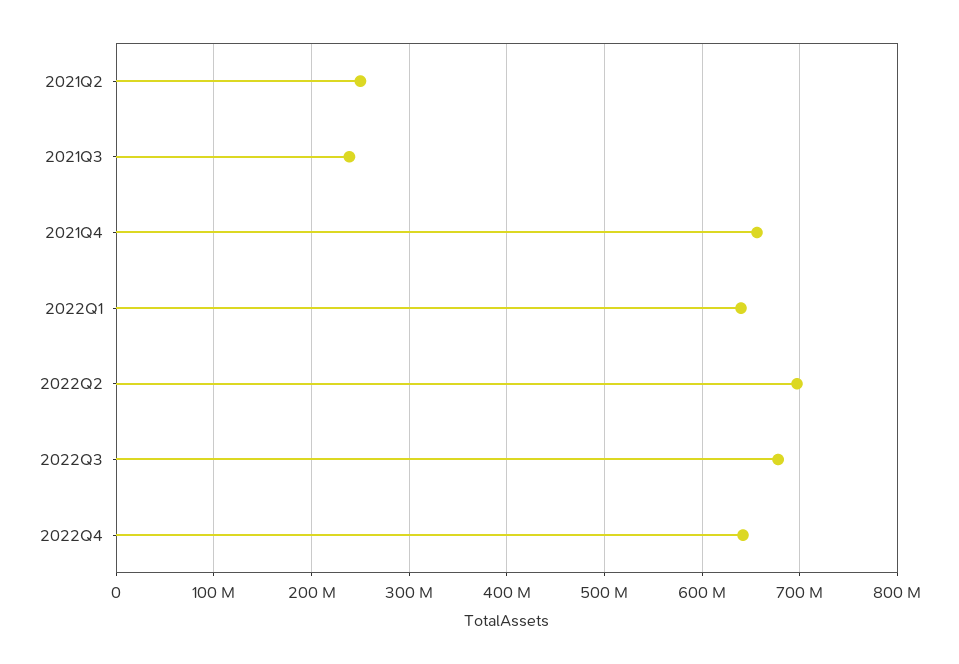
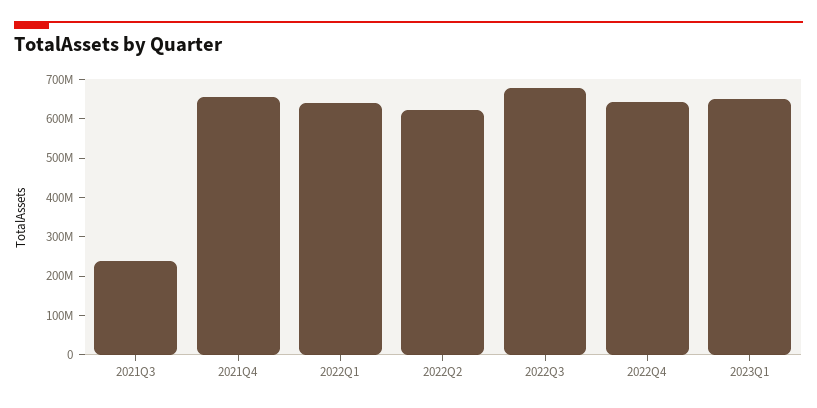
2021Q2: 250000000 -> none
2022Q2: 700000000 -> 625000000
2023Q1: none -> 650000000

